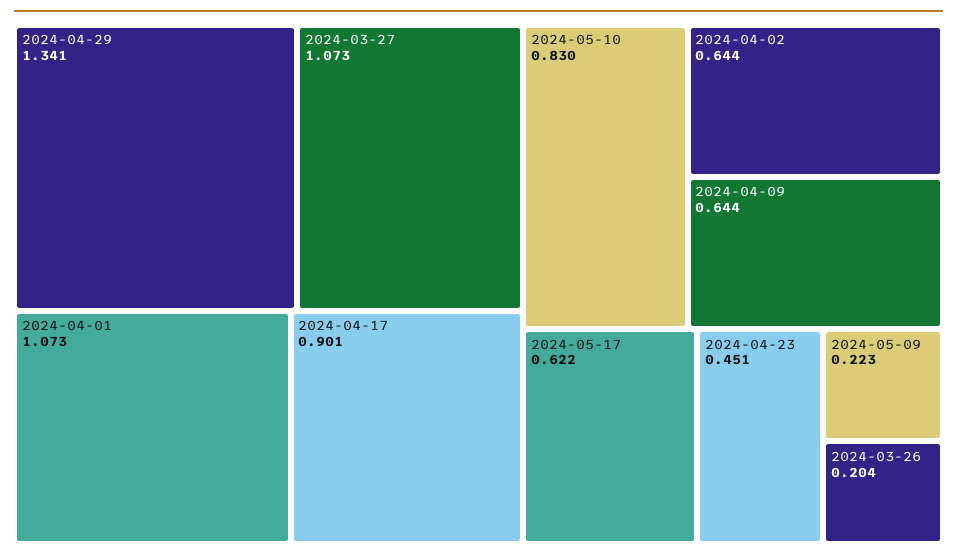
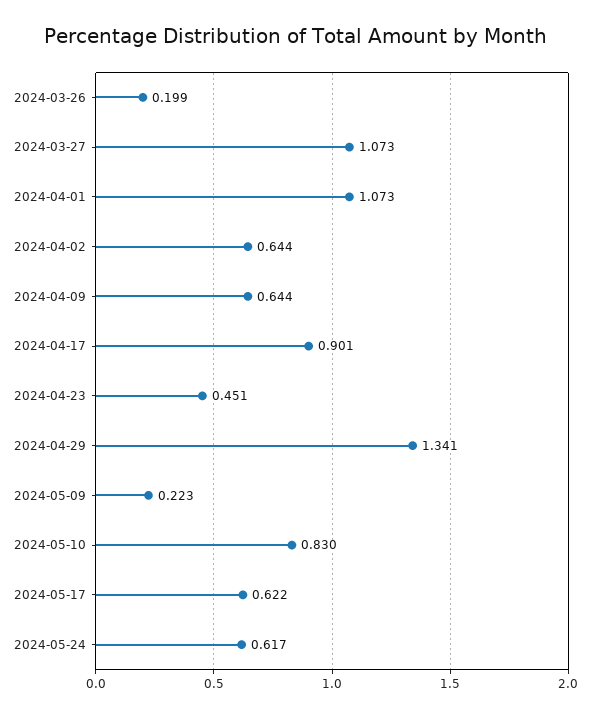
2024-03-26: 0.204 -> 0.199
2024-05-24: none -> 0.617

